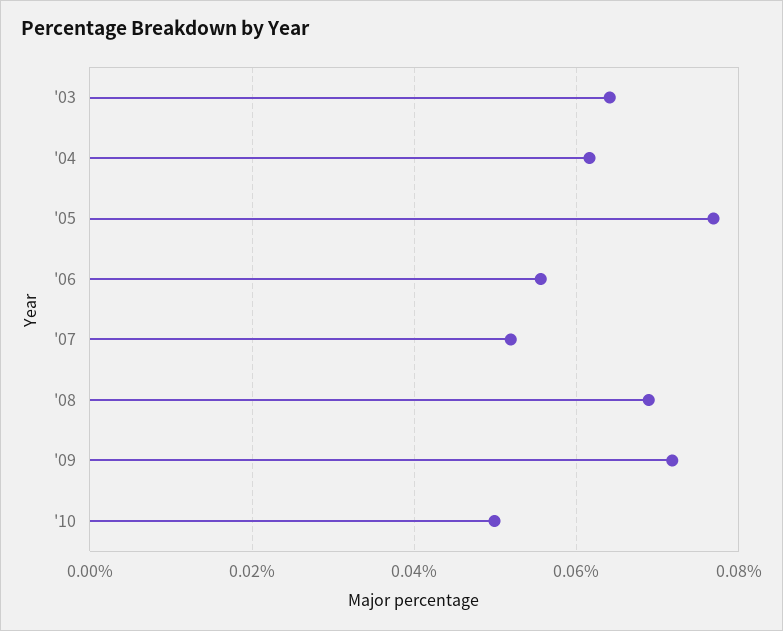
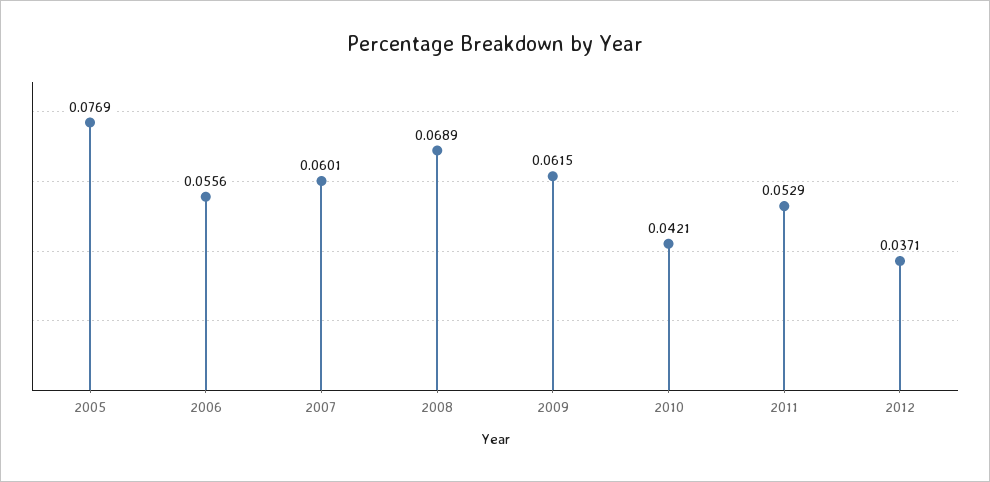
'03: 0.064 -> none
'04: 0.062 -> none
'07: 0.052 -> 0.0601
'09: 0.072 -> 0.0615
'10: 0.05 -> 0.0421
2011: none -> 0.0529
2012: none -> 0.0371

